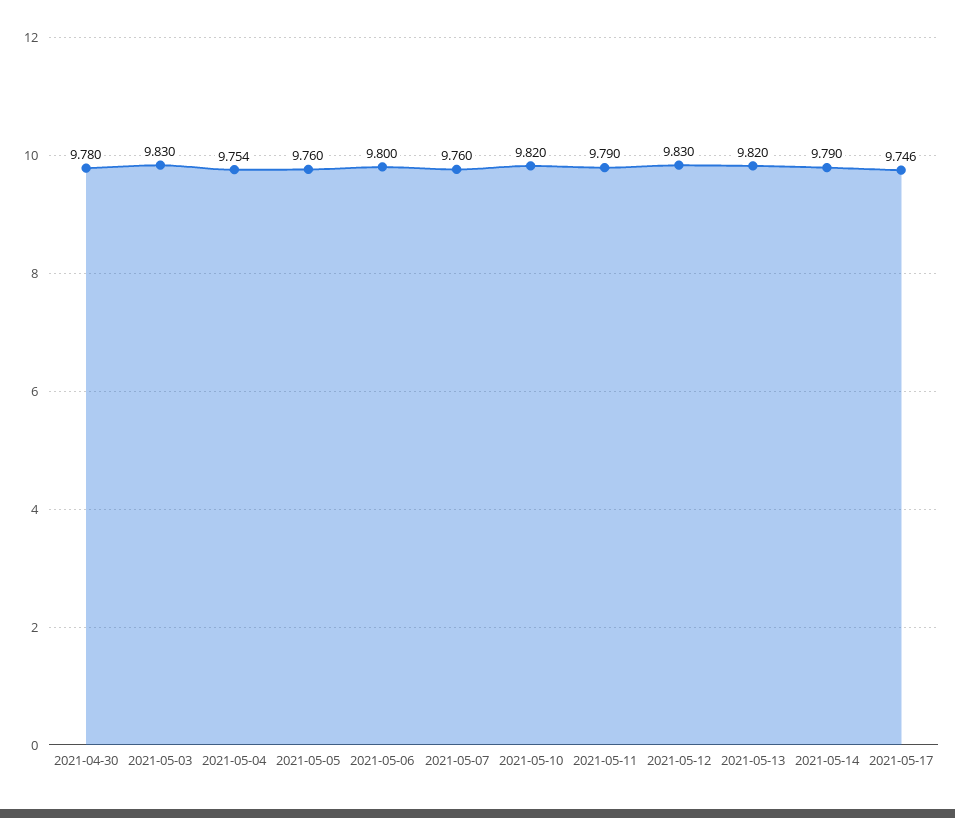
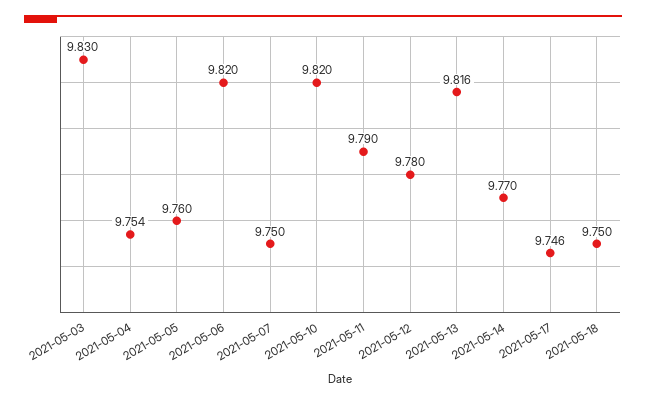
2021-04-30: 9.78 -> none
2021-05-06: 9.8 -> 9.82
2021-05-07: 9.76 -> 9.75
2021-05-12: 9.83 -> 9.78
2021-05-13: 9.82 -> 9.816
2021-05-14: 9.79 -> 9.77
2021-05-18: none -> 9.75

